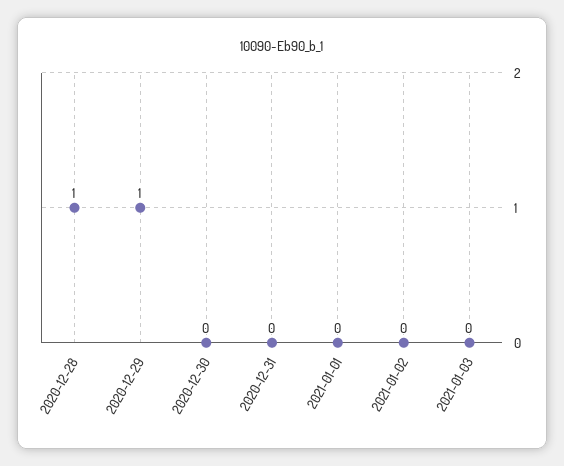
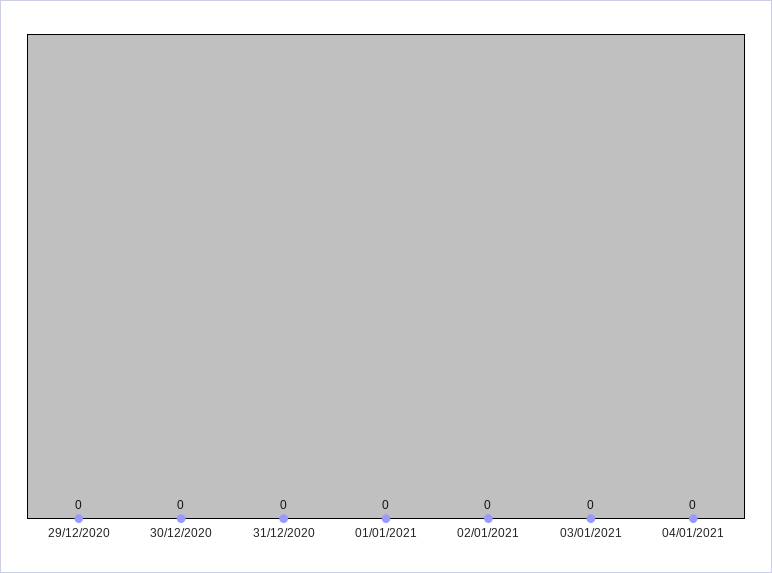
2020-12-28: 1 -> none
2020-12-29: 1 -> 0
04/01/2021: none -> 0

